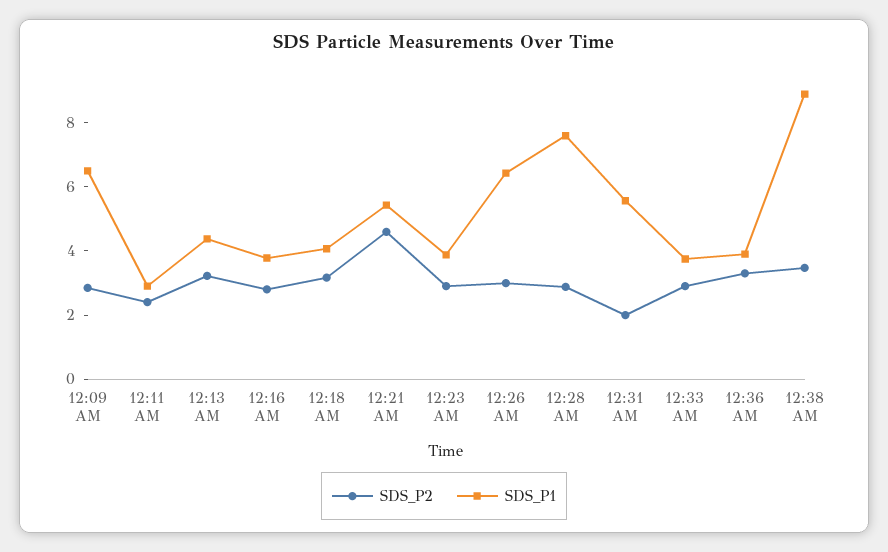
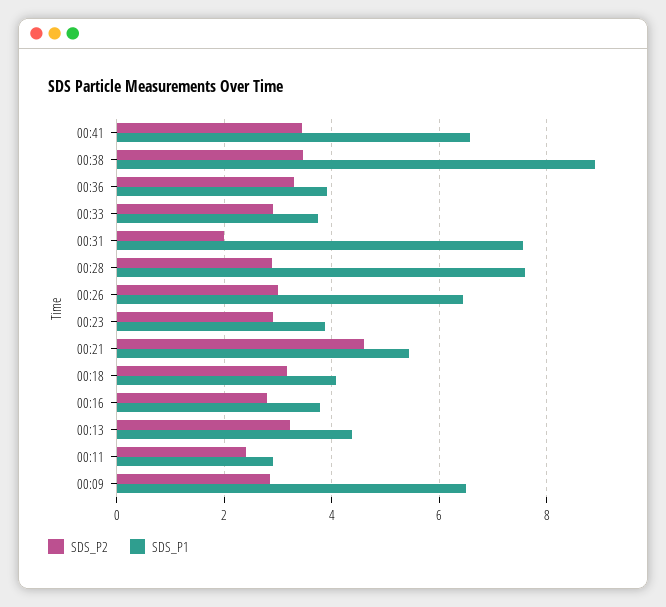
SDS_P1, 12:31 AM: 5.5 -> 7.6
SDS_P2, 00:41: none -> 3.4
SDS_P1, 00:41: none -> 6.6

